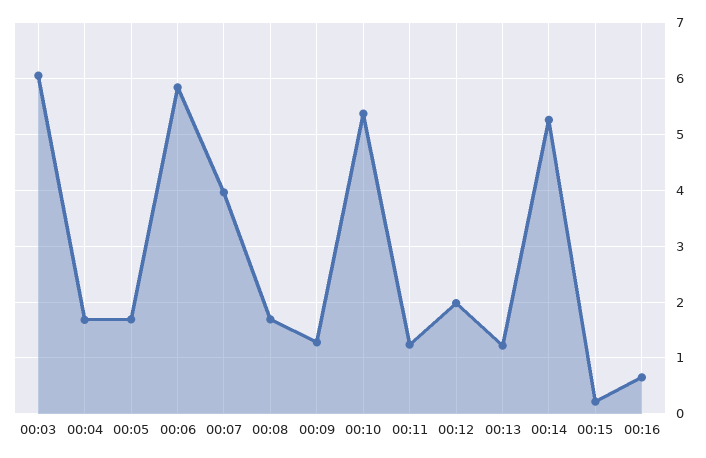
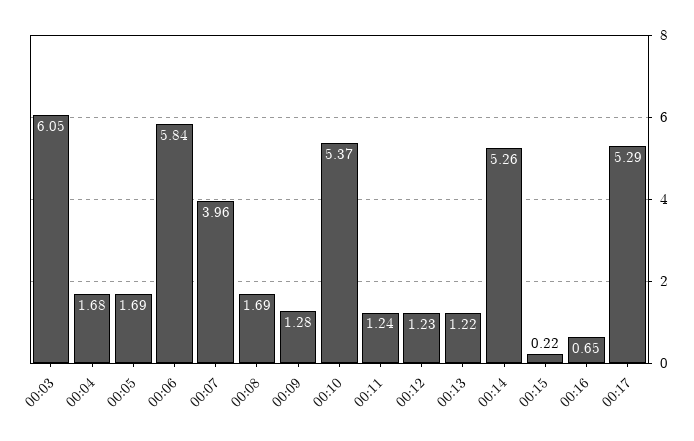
00:12: 2 -> 1.23
00:17: none -> 5.29

